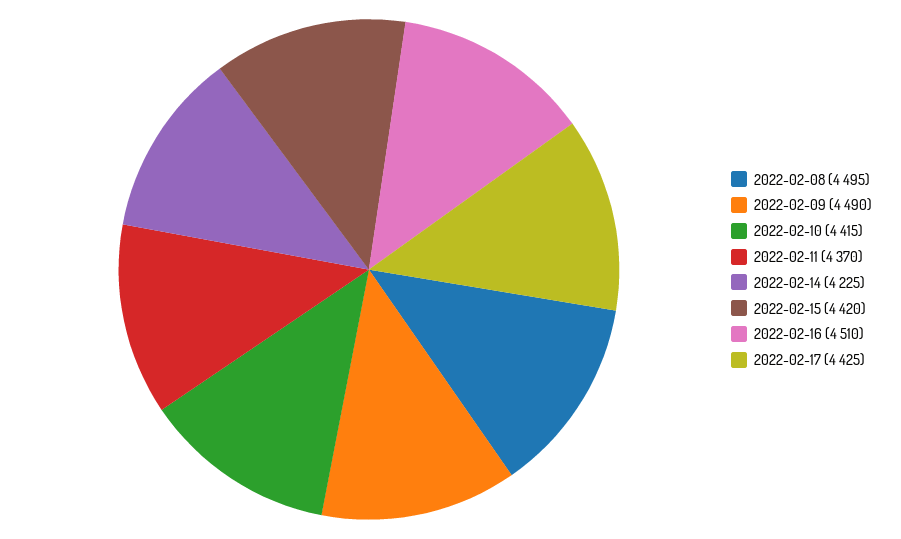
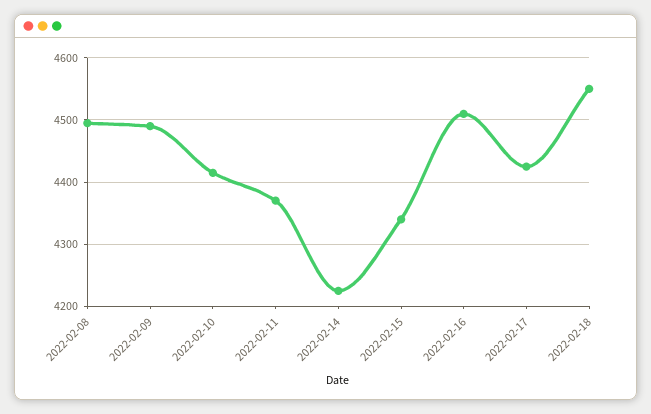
2022-02-15: 4420 -> 4340
2022-02-18: none -> 4550

